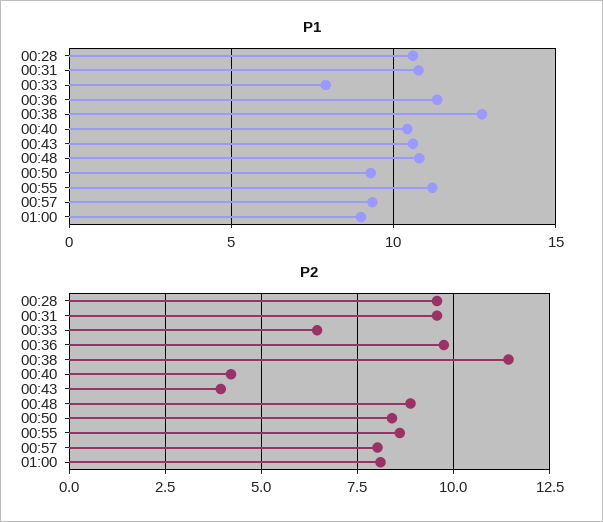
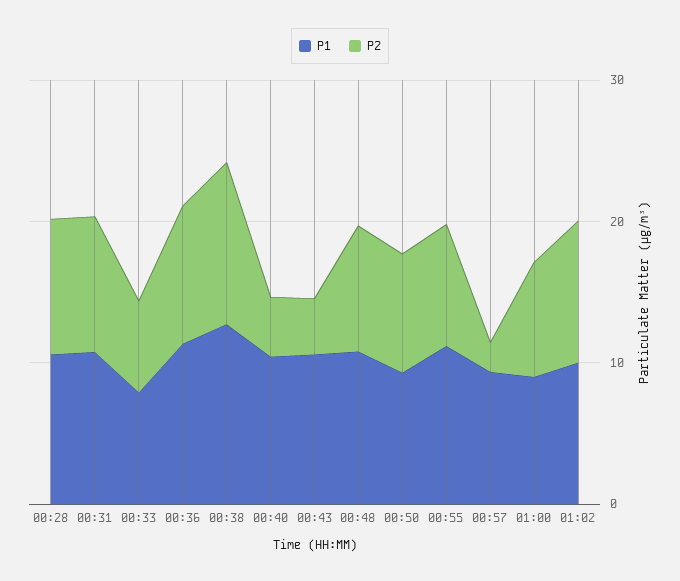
P2, 00:57: 8 -> 2
P1, 01:02: none -> 10
P2, 01:02: none -> 10

